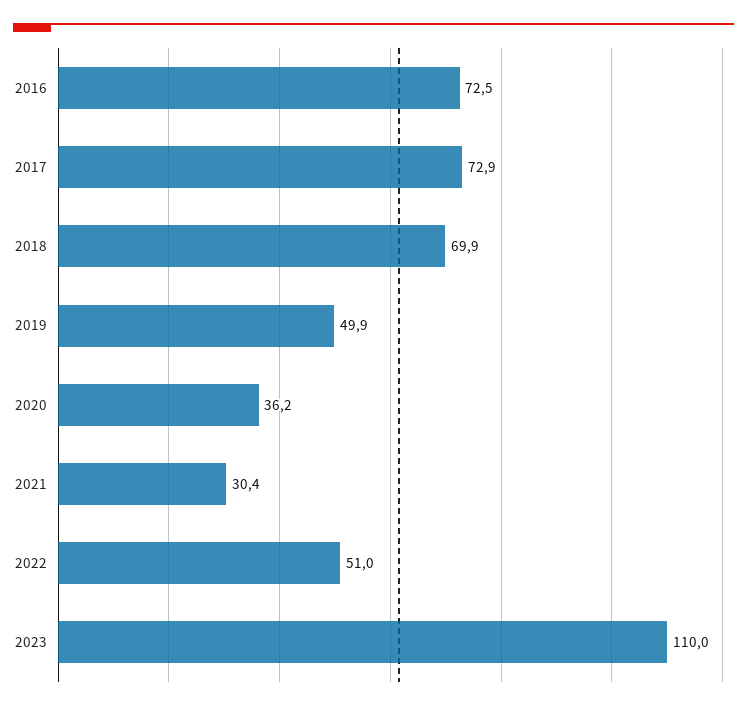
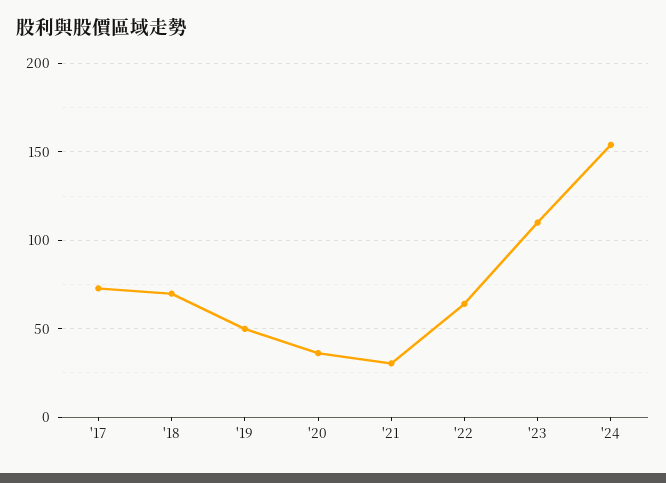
2016: 72.5 -> none
2022: 51 -> 65
'24: none -> 155

